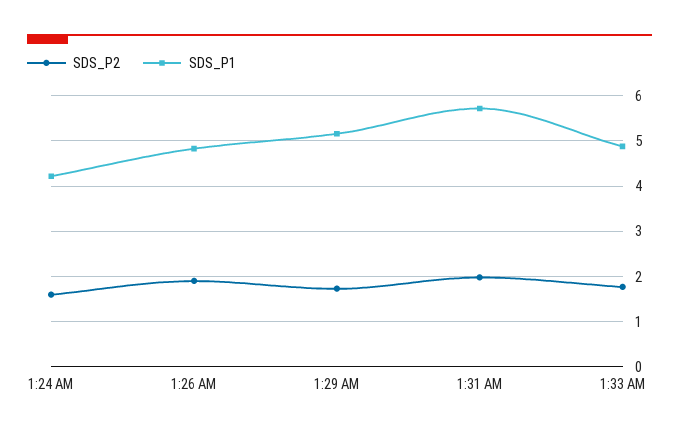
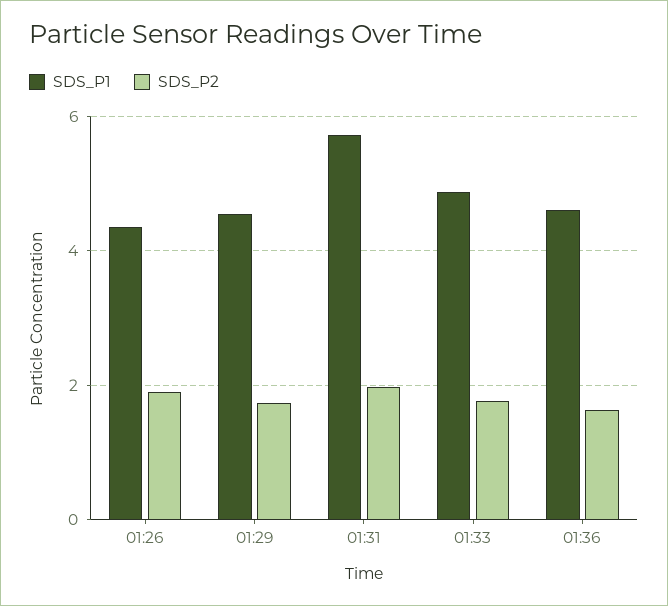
SDS_P2, 1:24 AM: 1.6 -> none
SDS_P1, 1:24 AM: 4.2 -> none
SDS_P1, 1:26 AM: 4.8 -> 4.4
SDS_P1, 1:29 AM: 5.2 -> 4.6
SDS_P1, 01:36: none -> 4.6
SDS_P2, 01:36: none -> 1.6

